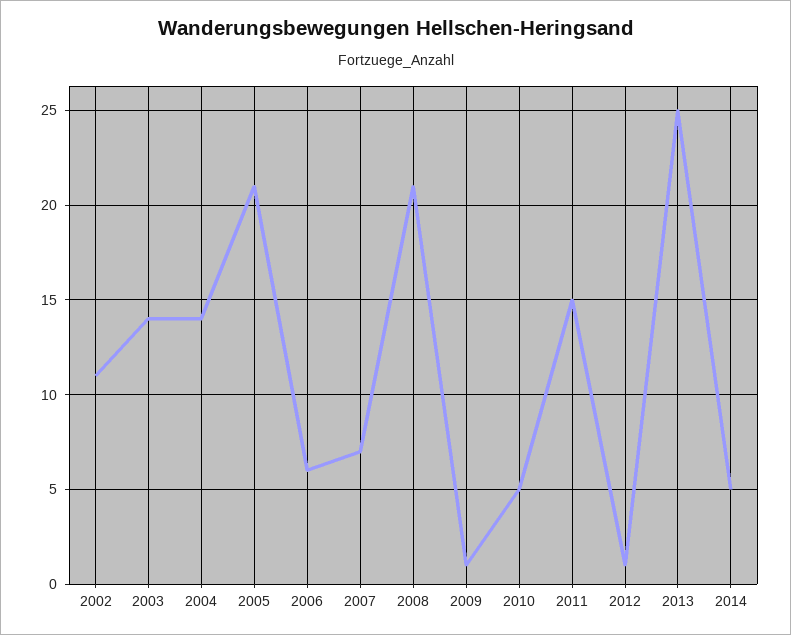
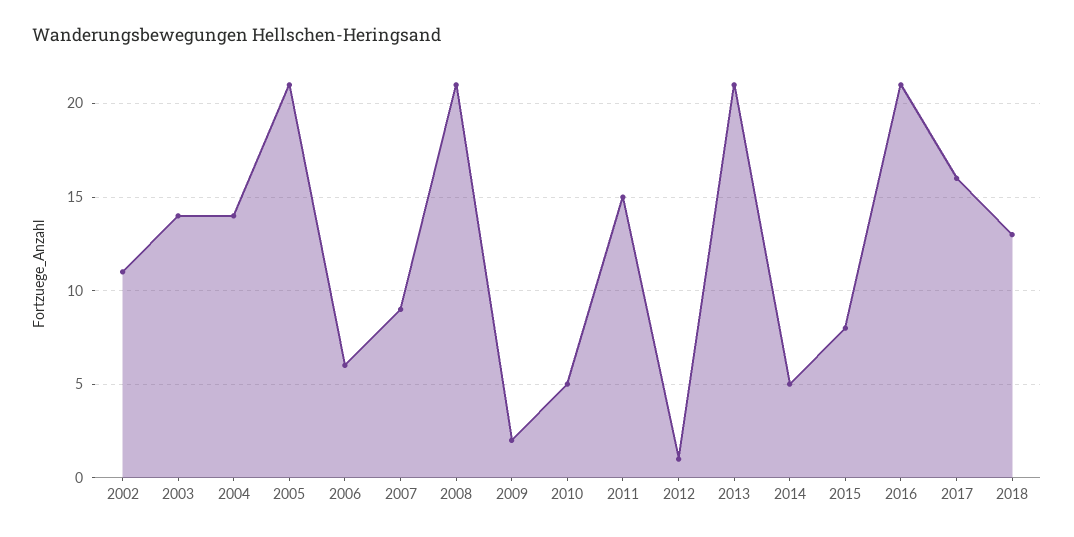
2007: 7 -> 9
2009: 1 -> 2
2013: 25 -> 21
2015: none -> 8
2016: none -> 21
2017: none -> 16
2018: none -> 13

